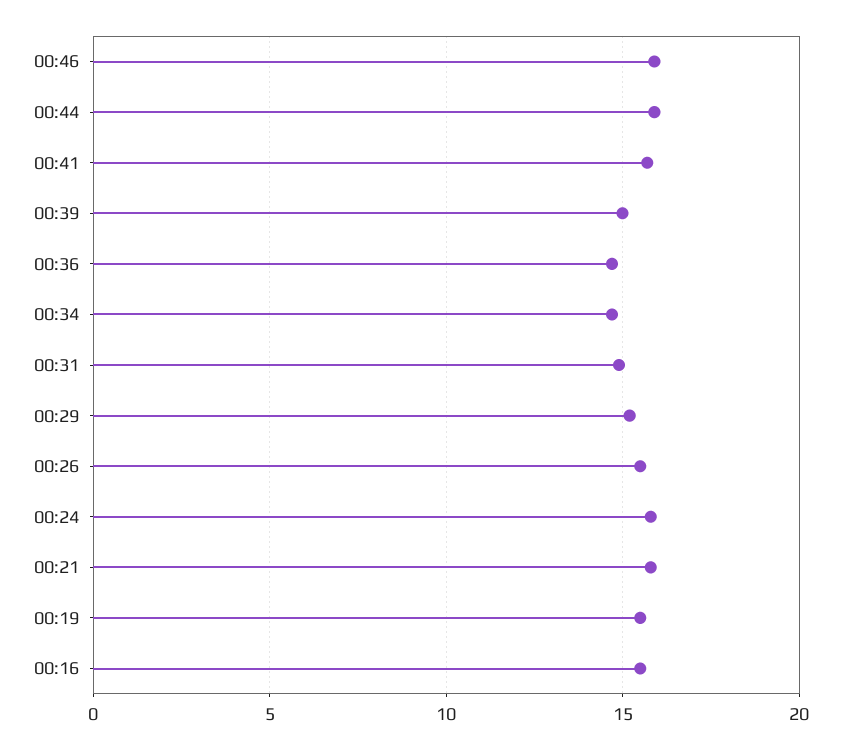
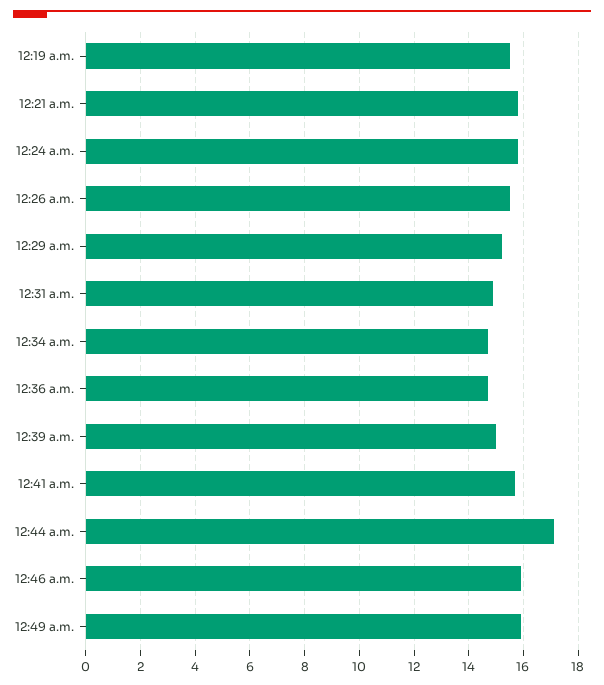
00:44: 16 -> 17
00:16: 15.5 -> none
12:49 a.m.: none -> 16

